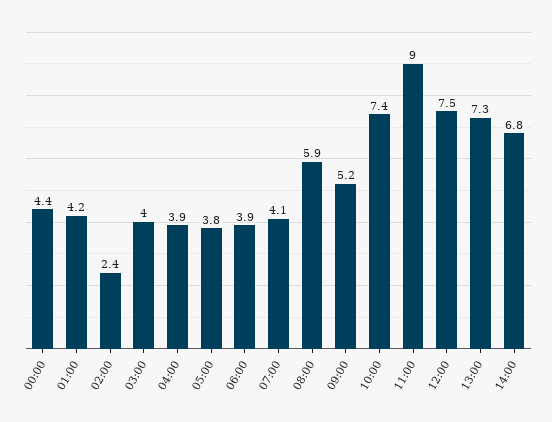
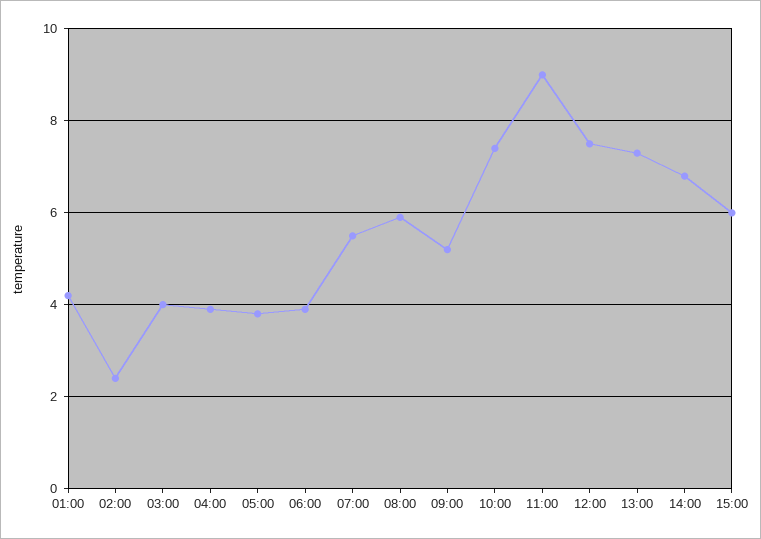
00:00: 4.4 -> none
07:00: 4.1 -> 5.5
15:00: none -> 6

